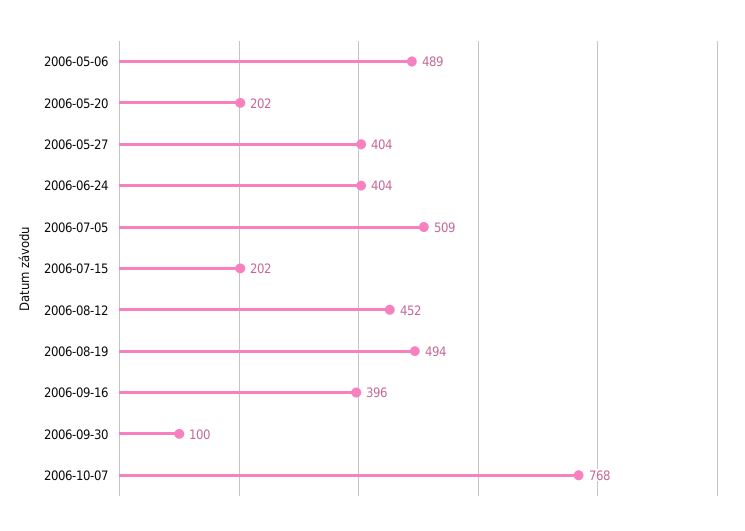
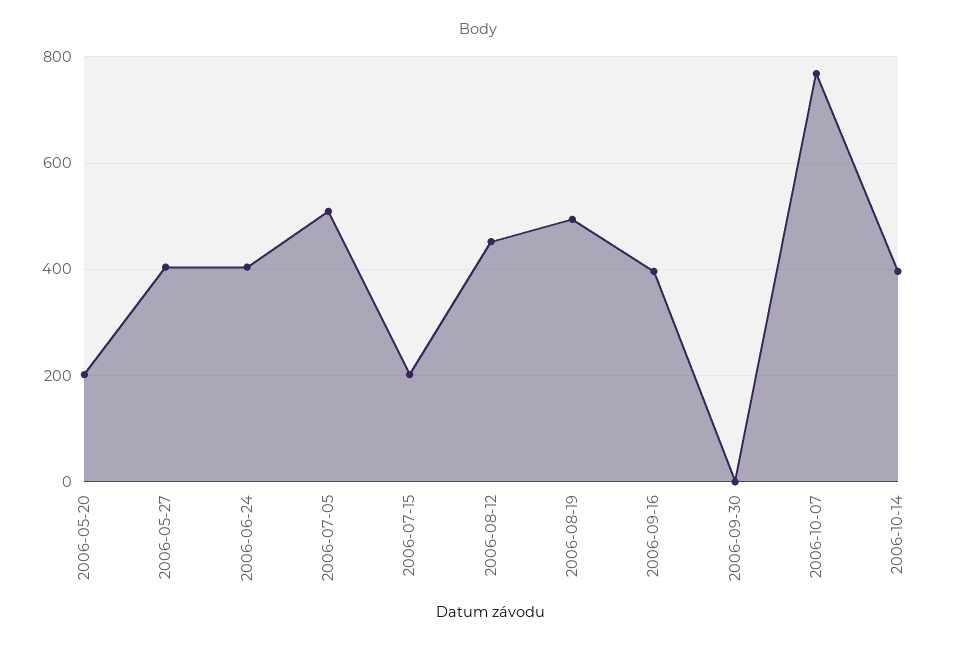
2006-05-06: 489 -> none
2006-09-30: 100 -> 0
2006-10-14: none -> 400

